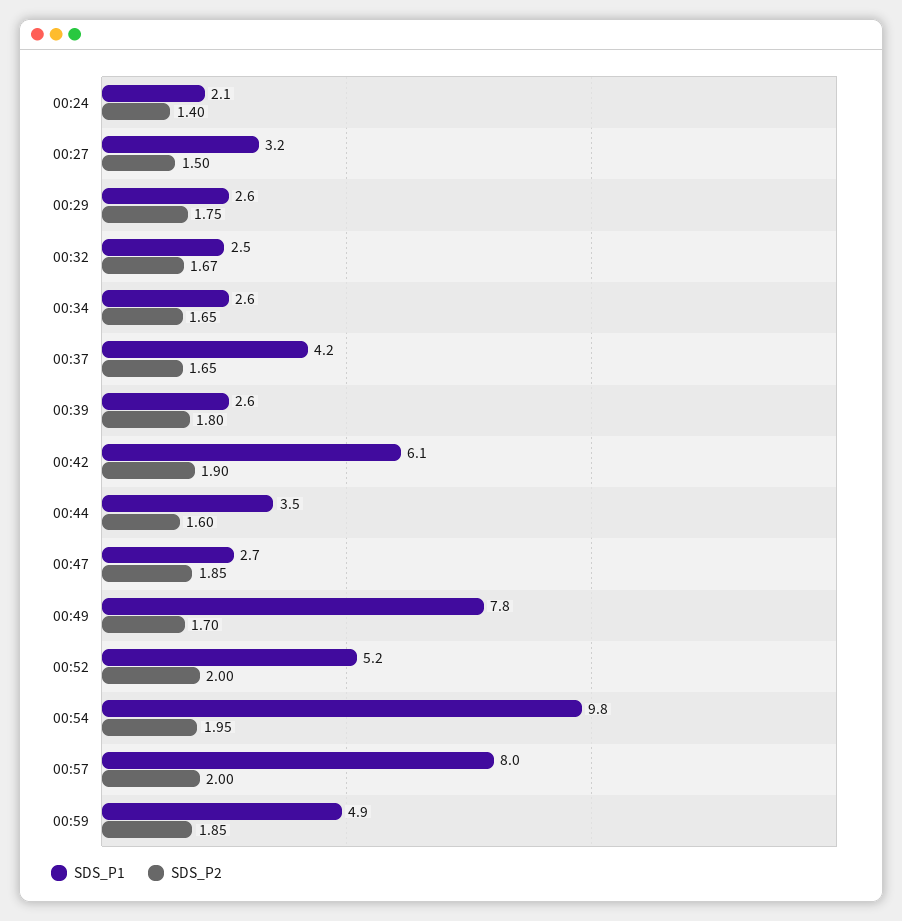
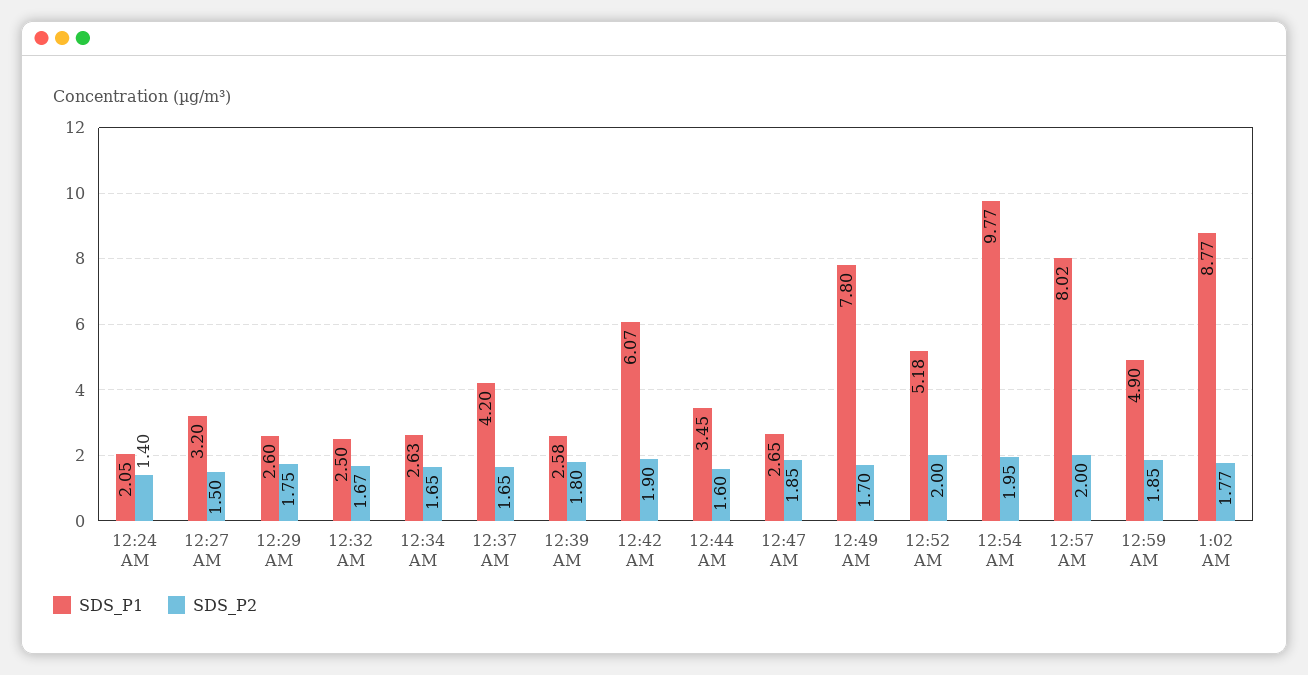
SDS_P1, 1:02 AM: none -> 8.77
SDS_P2, 1:02 AM: none -> 1.77

